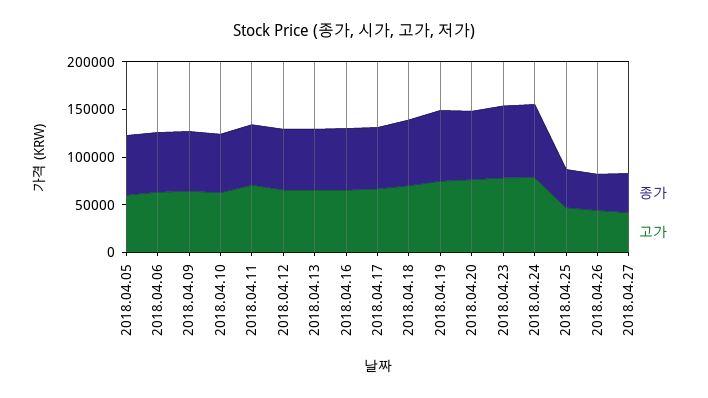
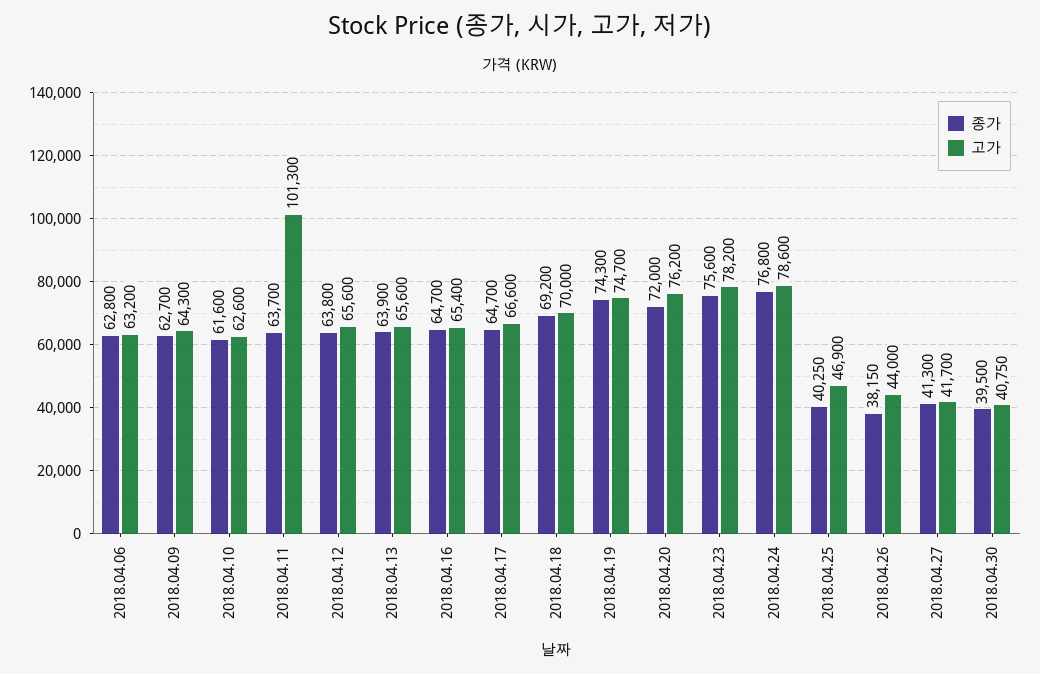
종가, 2018.04.05: 60000 -> none
고가, 2018.04.05: 60000 -> none
고가, 2018.04.11: 70000 -> 101300
종가, 2018.04.30: none -> 39500
고가, 2018.04.30: none -> 40750

